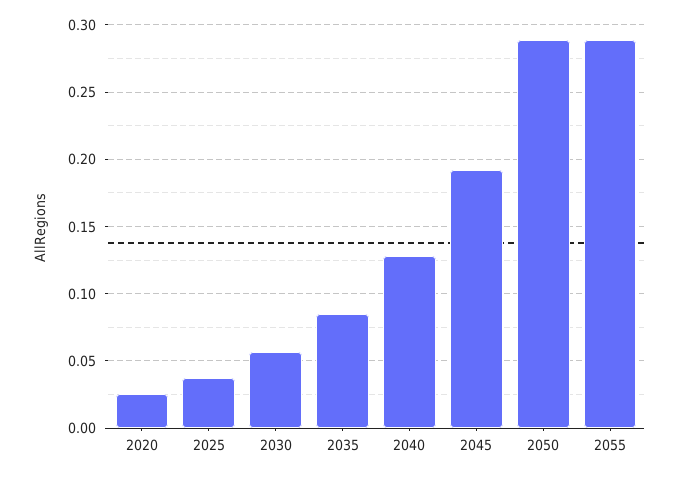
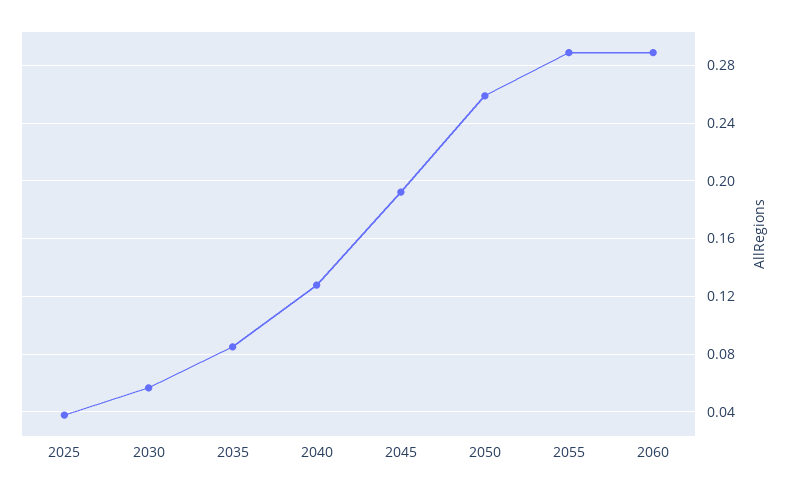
2020: 0.025 -> none
2050: 0.29 -> 0.26
2060: none -> 0.29

